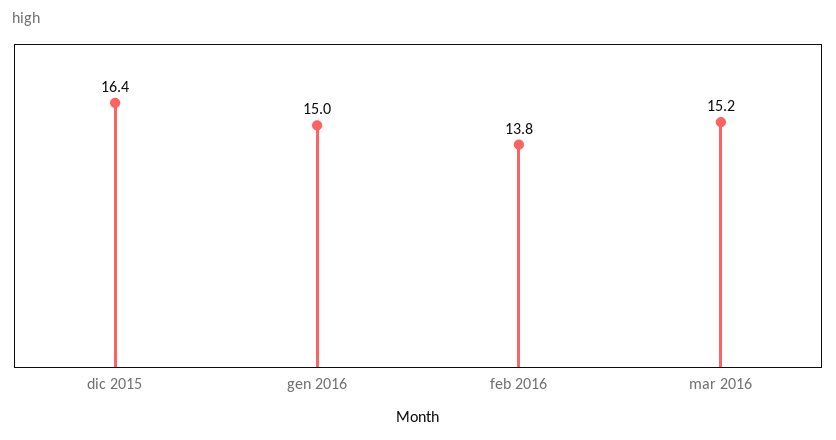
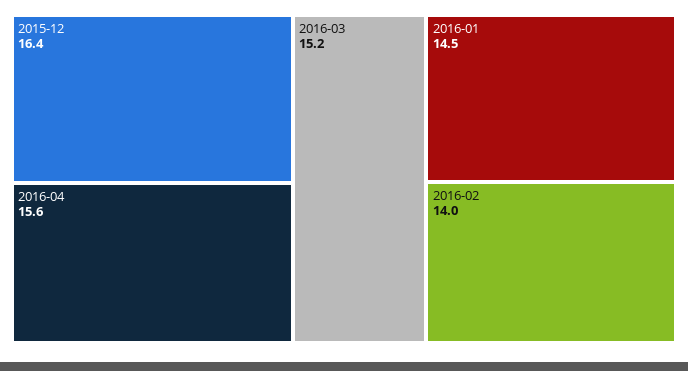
gen 2016: 15 -> 14.5
feb 2016: 13.8 -> 14
2016-04: none -> 15.6

